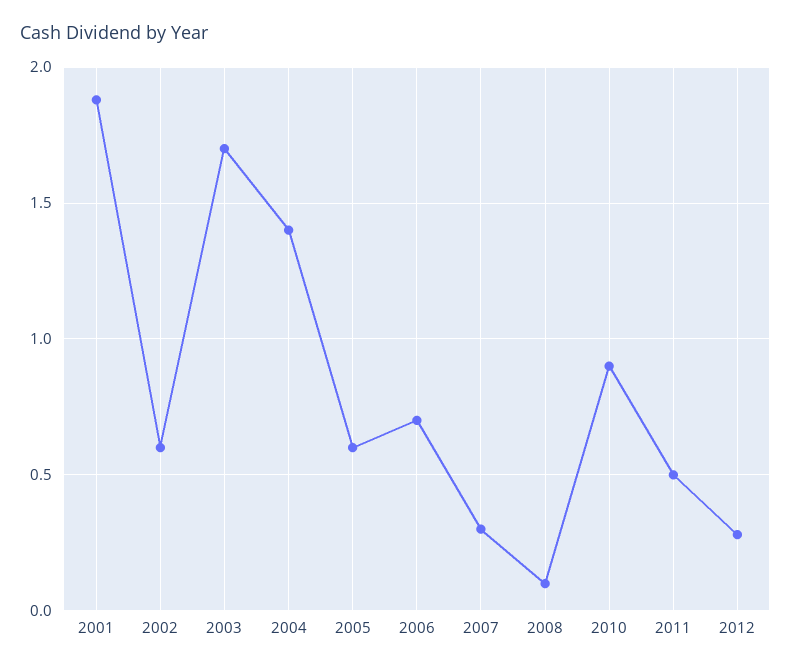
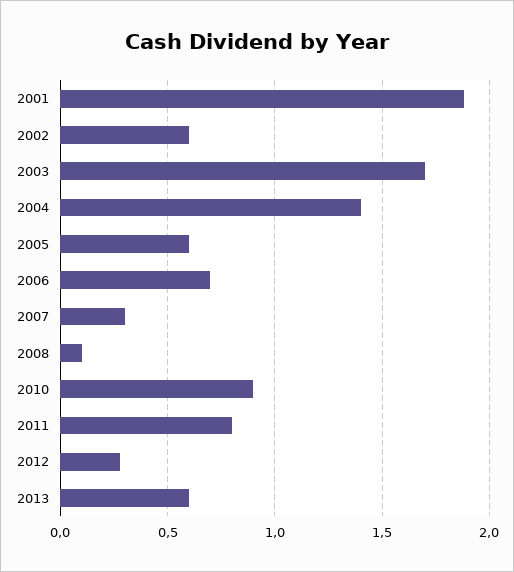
2011: 0.5 -> 0.8
2013: none -> 0.6

